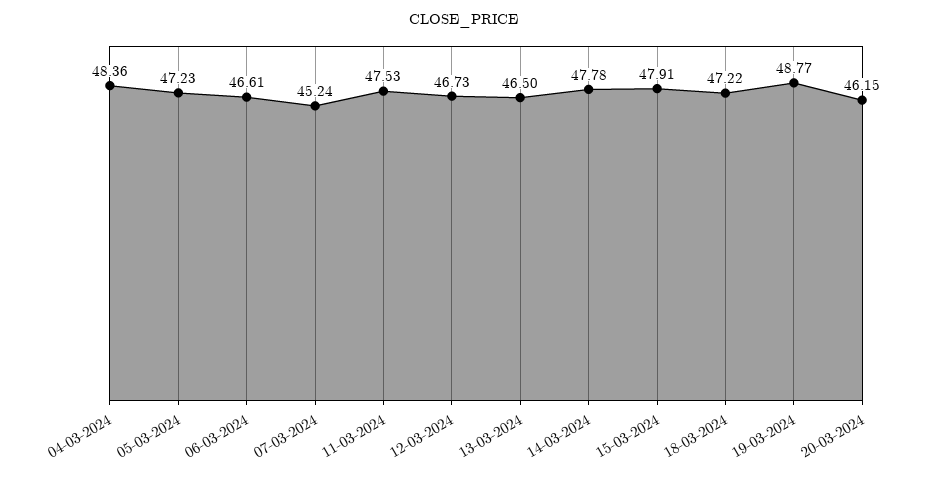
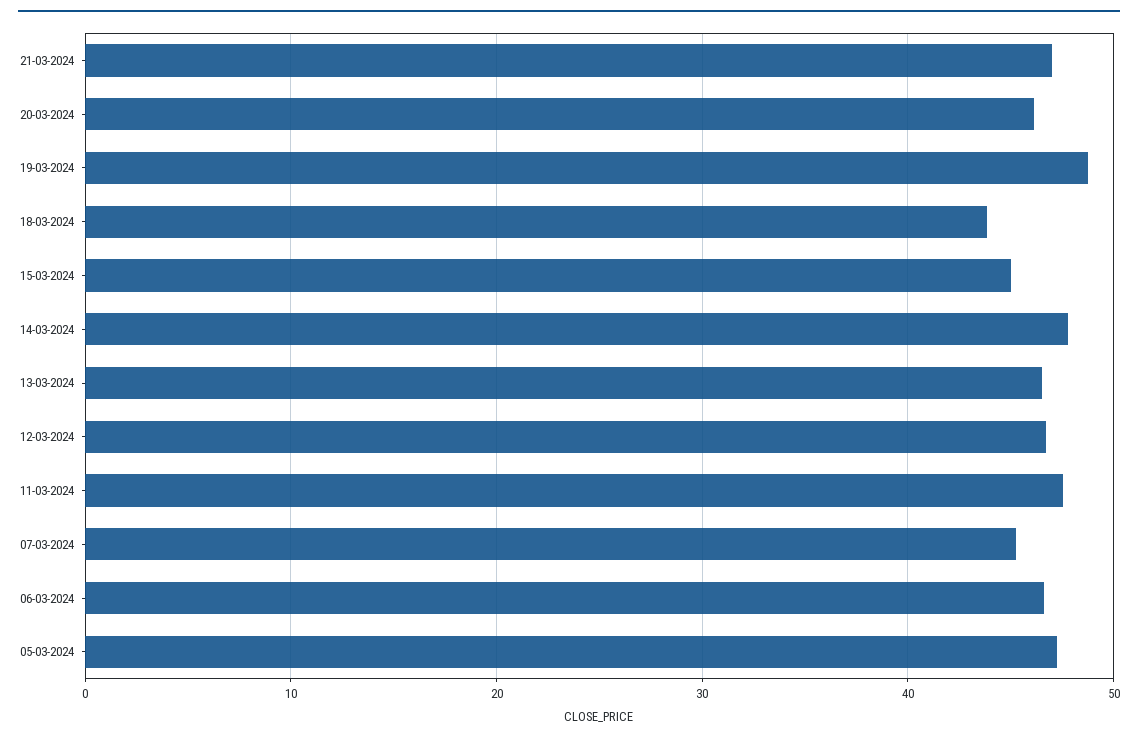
04-03-2024: 48.36 -> none
15-03-2024: 47.91 -> 45
18-03-2024: 47.22 -> 44
21-03-2024: none -> 47

